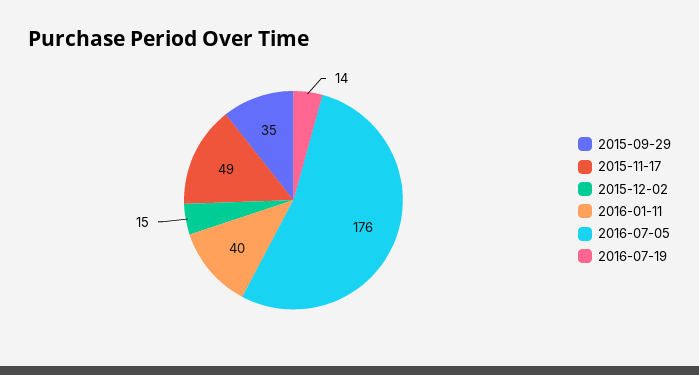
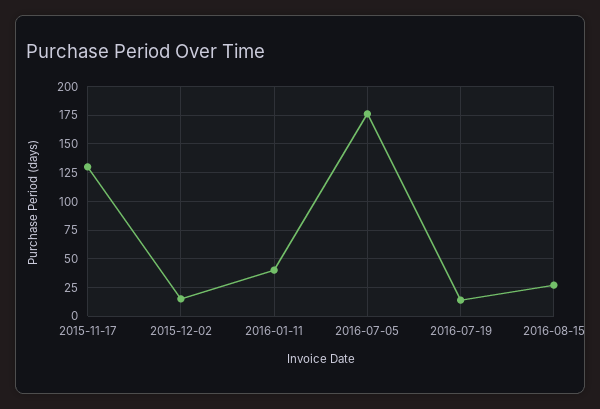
2015-09-29: 35 -> none
2015-11-17: 49 -> 125
2016-08-15: none -> 25

